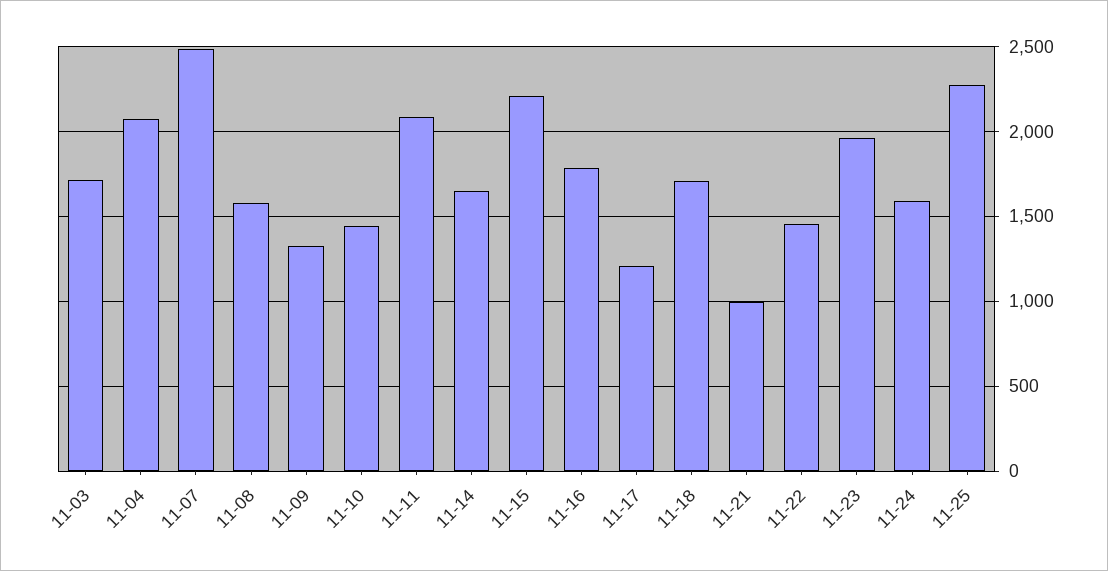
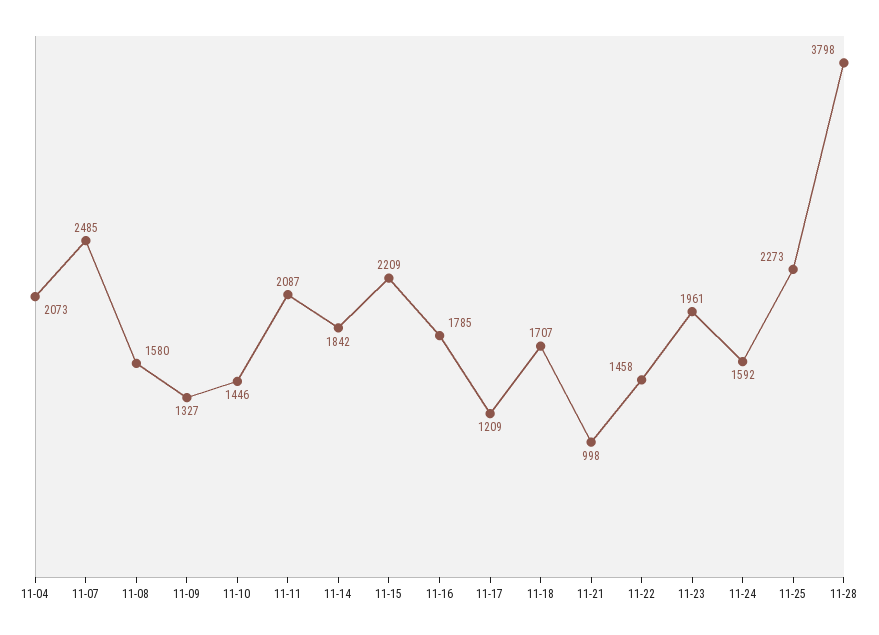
11-03: 1700 -> none
11-14: 1650 -> 1842
11-28: none -> 3798

